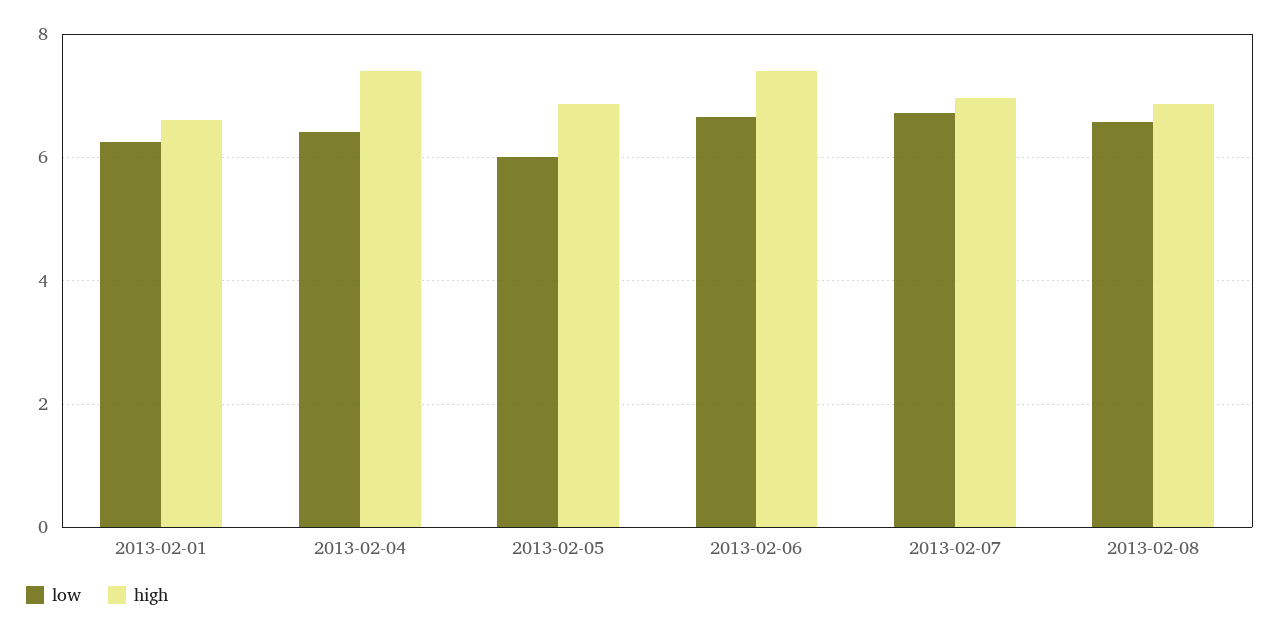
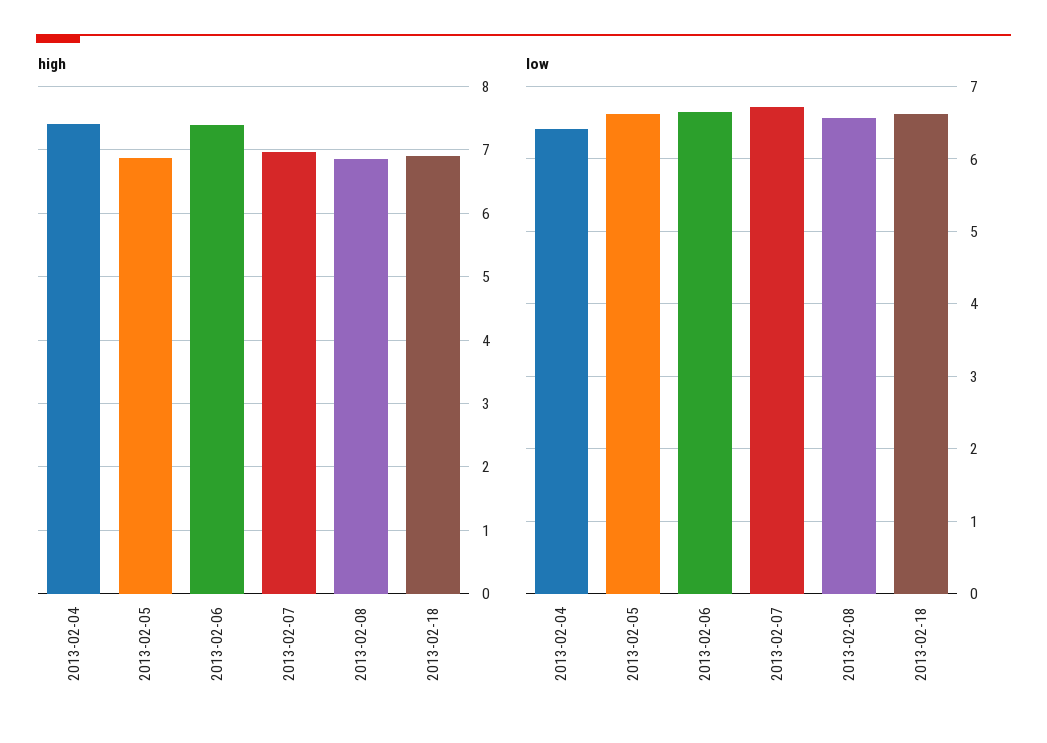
low, 2013-02-01: 6.2 -> none
high, 2013-02-01: 6.6 -> none
low, 2013-02-05: 6 -> 6.6
high, 2013-02-18: none -> 6.9
low, 2013-02-18: none -> 6.6

